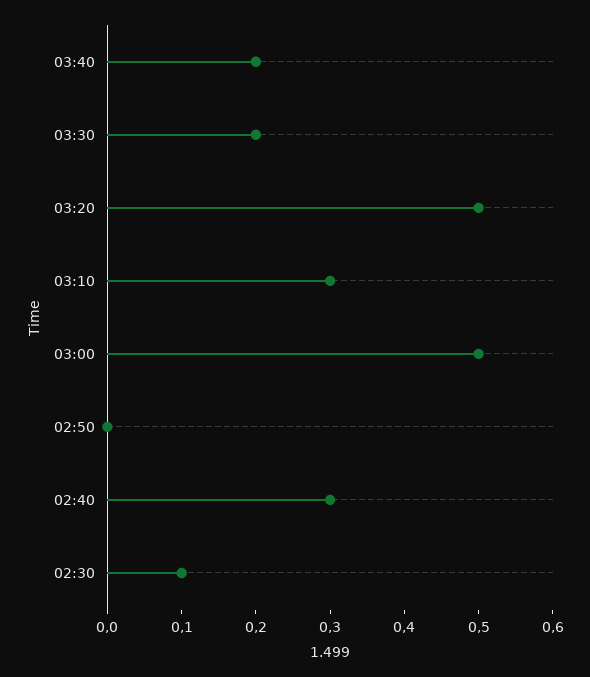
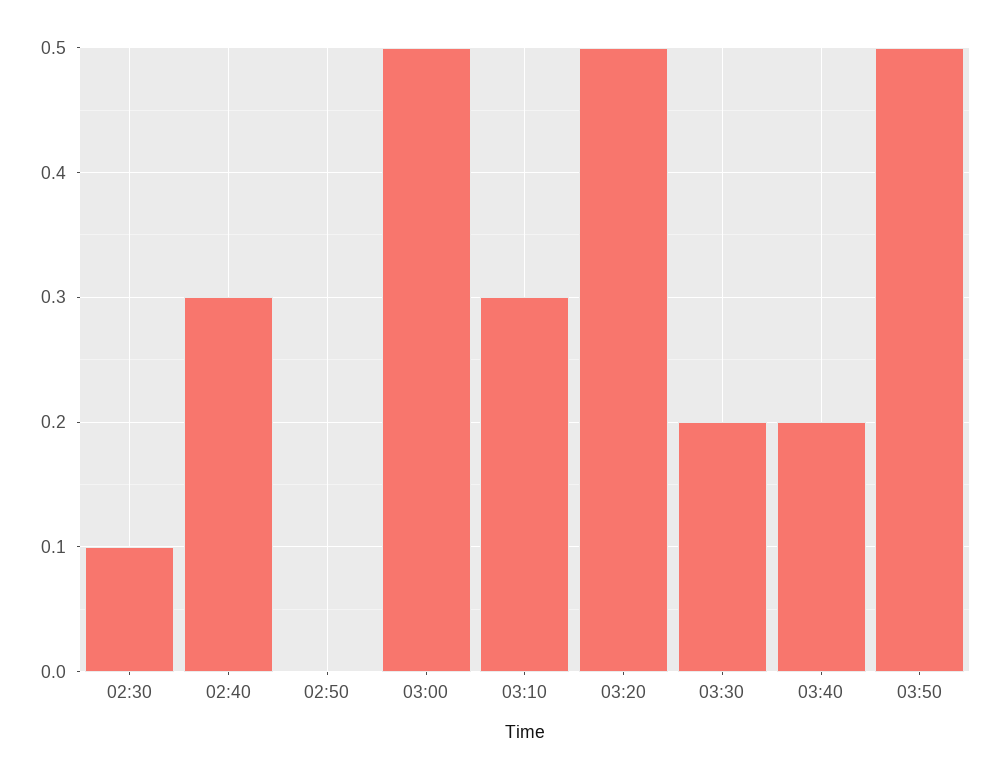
03:50: none -> 0.5

